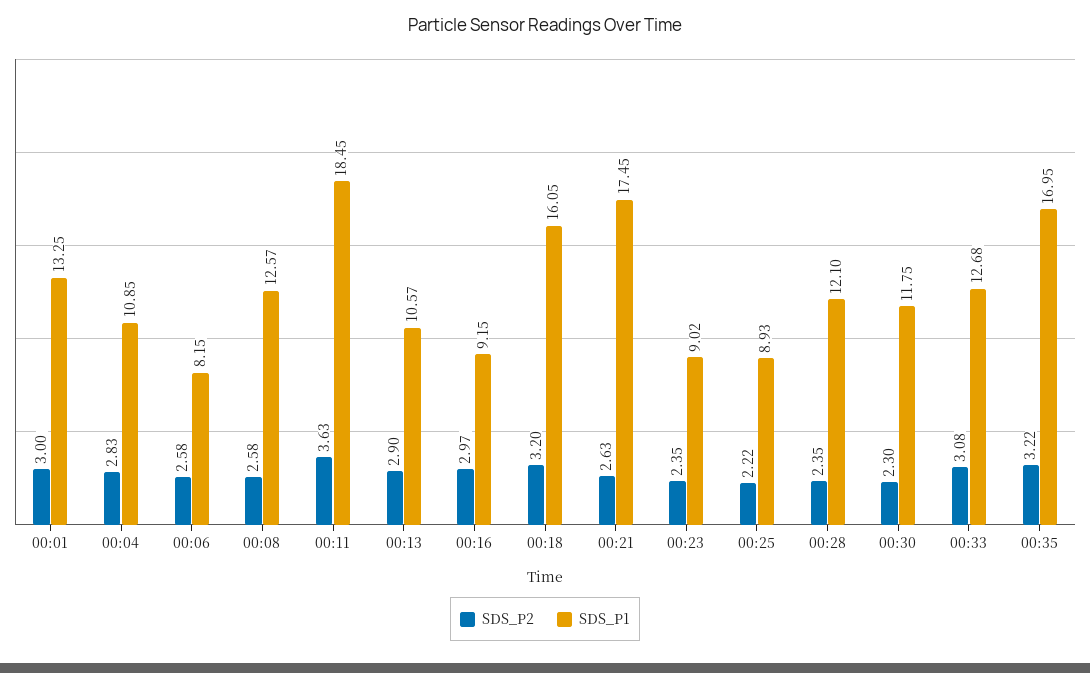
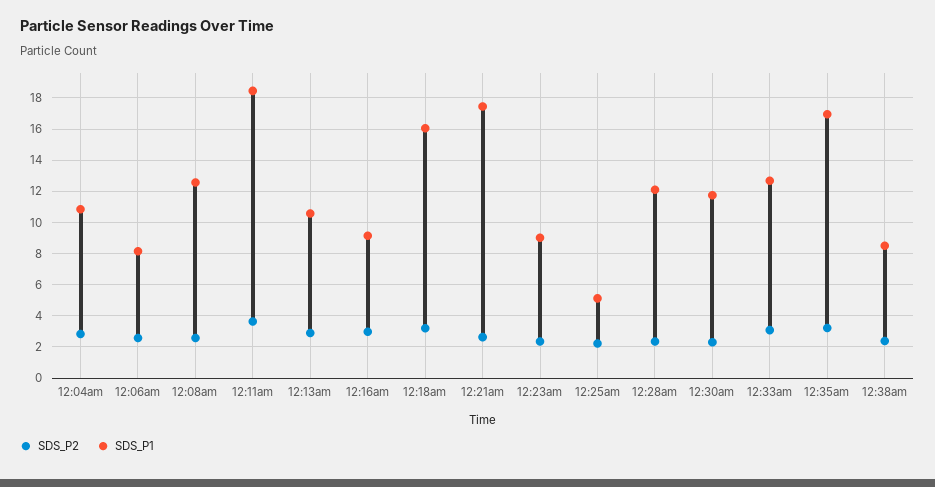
SDS_P2, 00:01: 3 -> none
SDS_P1, 00:01: 13.25 -> none
SDS_P1, 00:25: 8.93 -> 5
SDS_P2, 12:38am: none -> 2.5
SDS_P1, 12:38am: none -> 8.5

